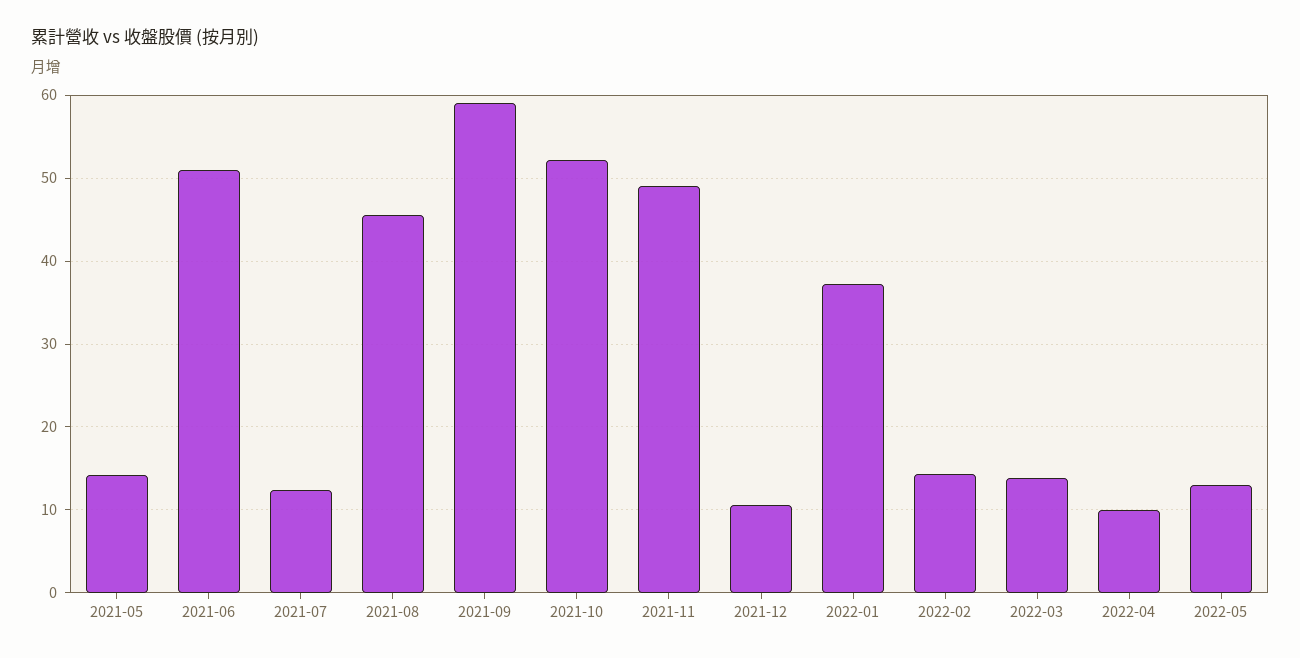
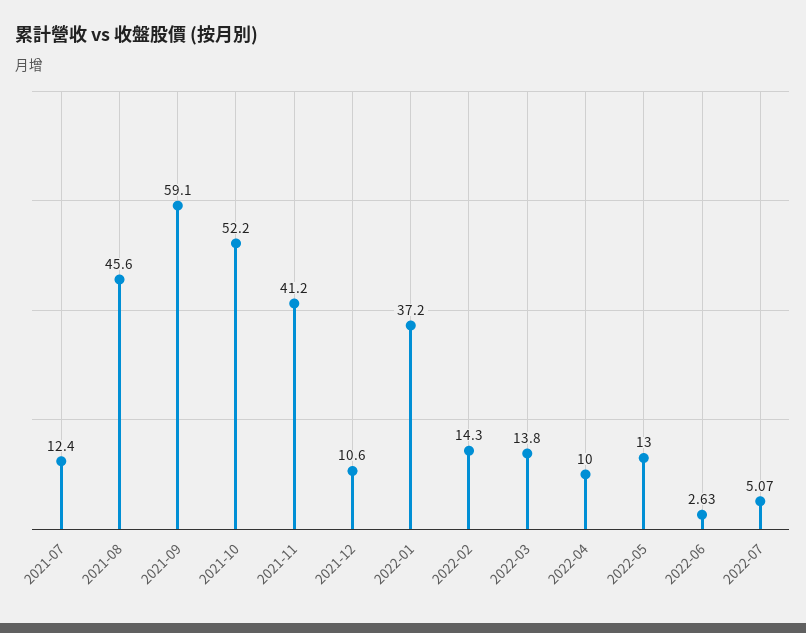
2021-05: 14 -> none
2021-06: 51 -> none
2021-11: 49 -> 41.2
2022-06: none -> 2.63
2022-07: none -> 5.07

